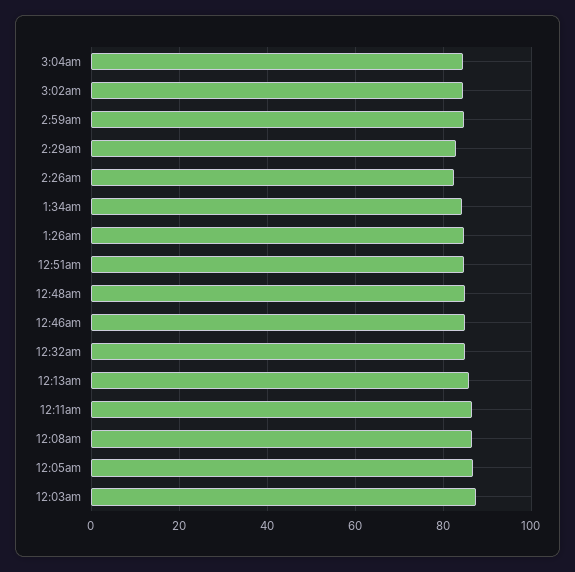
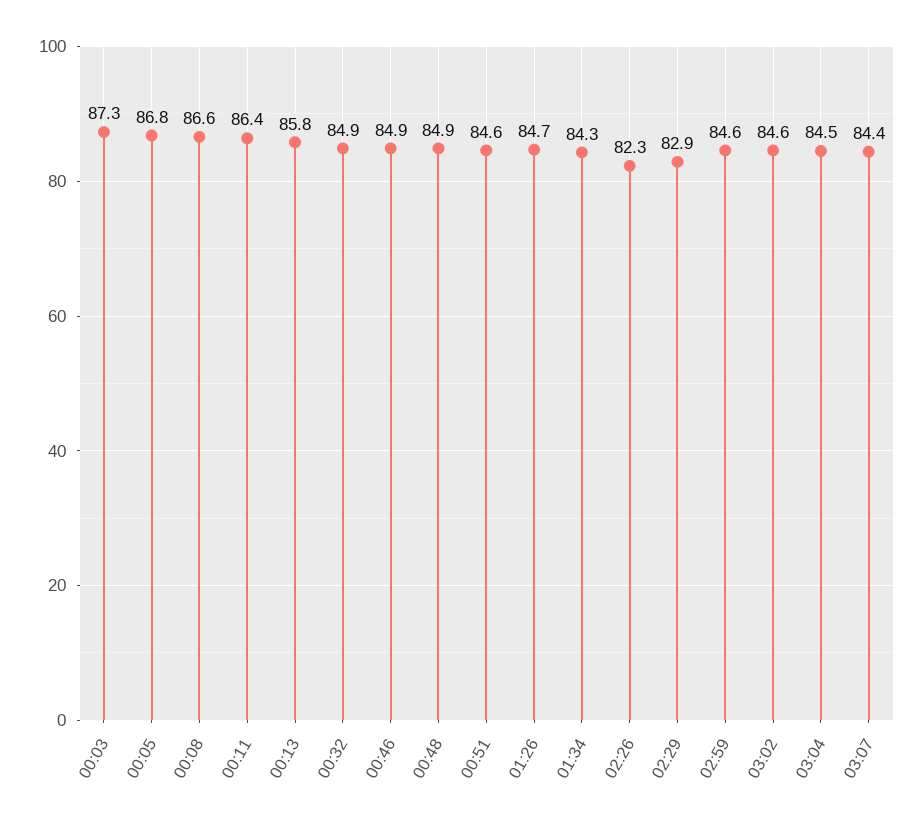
03:07: none -> 84.4

